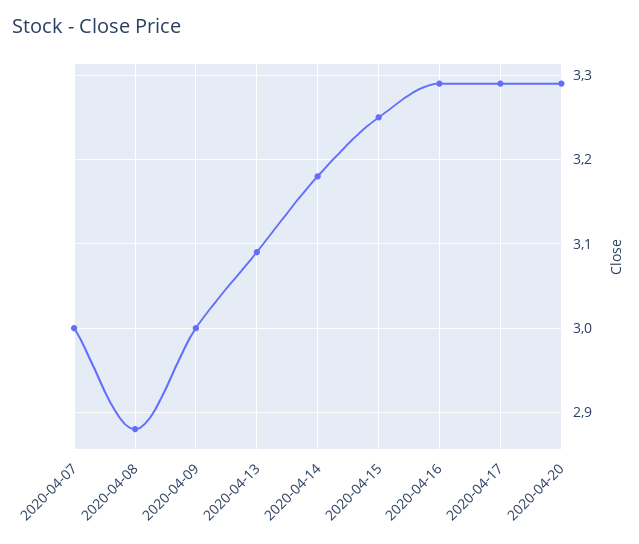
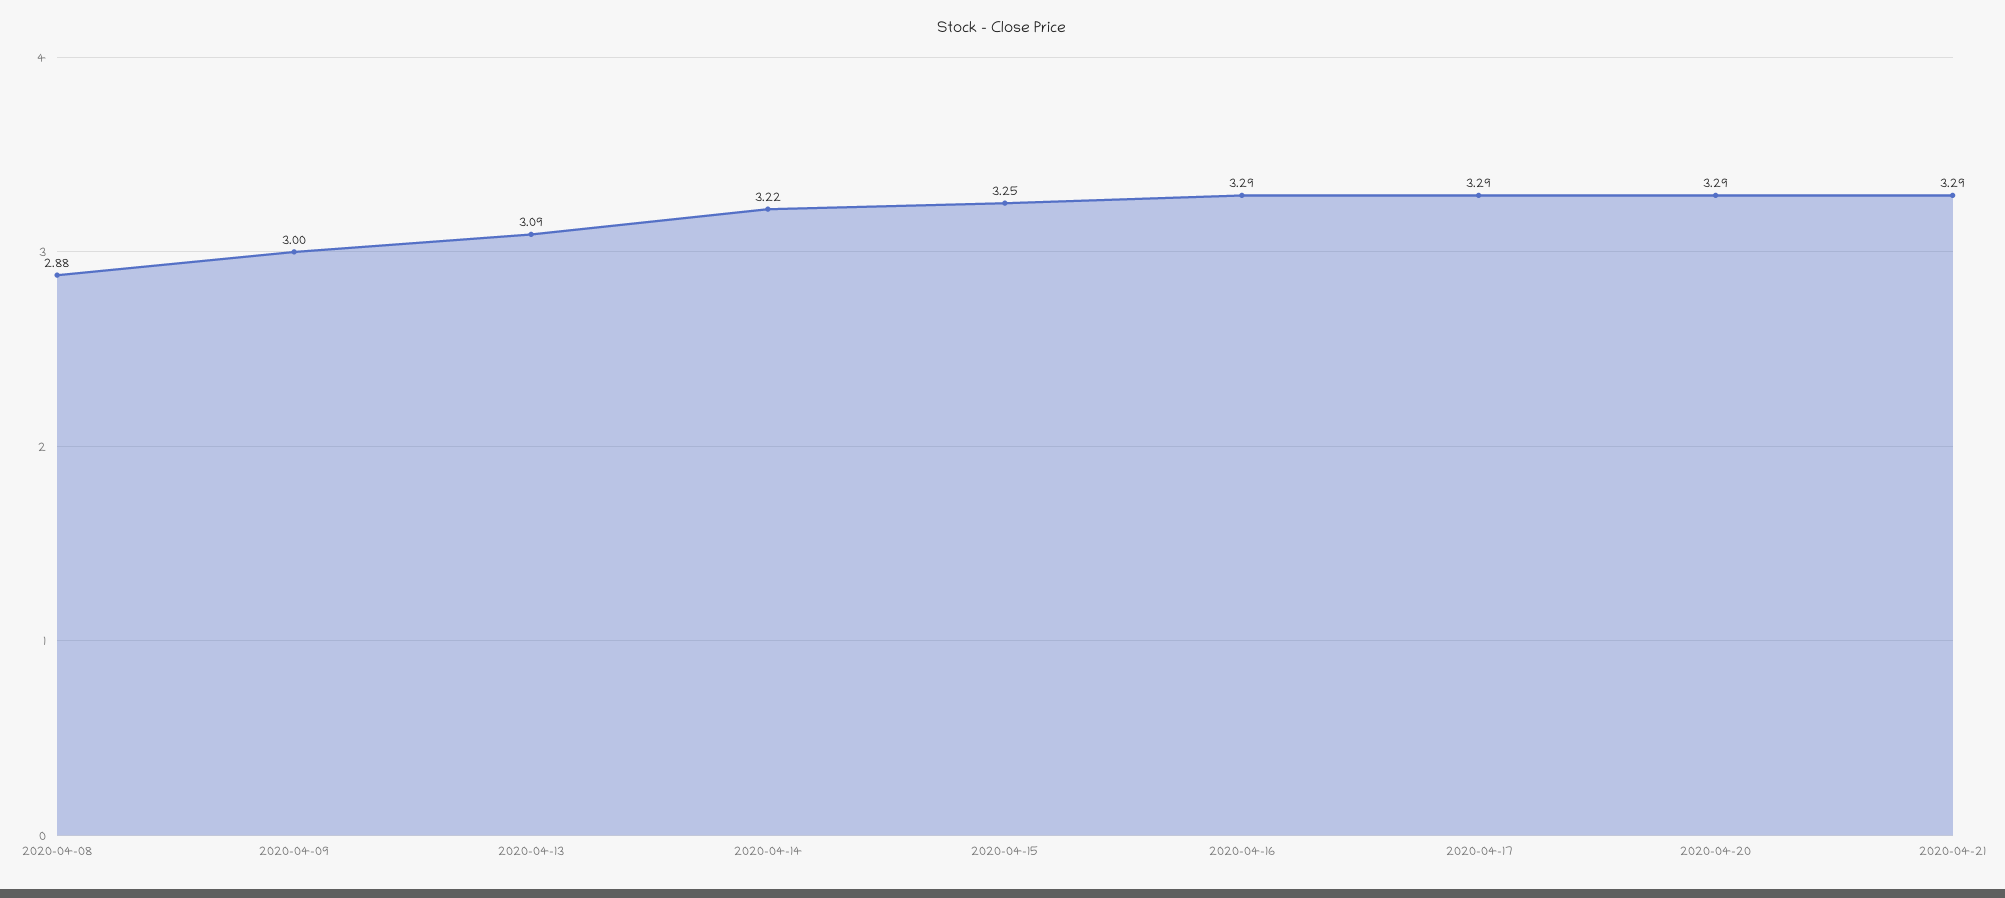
2020-04-07: 3 -> none
2020-04-14: 3.18 -> 3.22
2020-04-21: none -> 3.29

